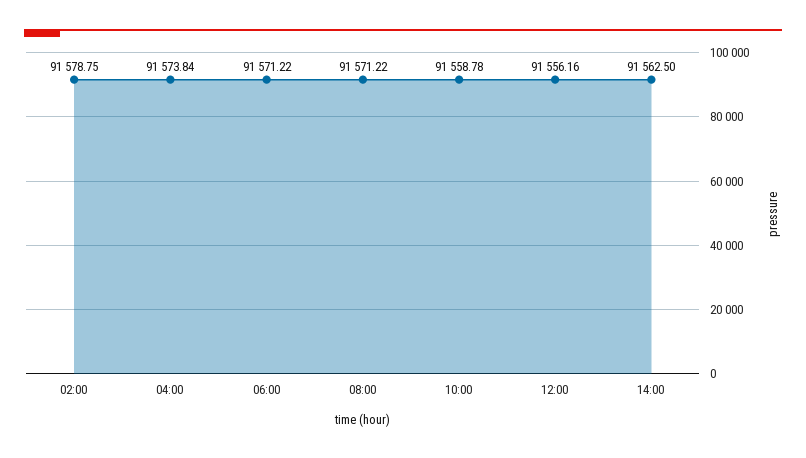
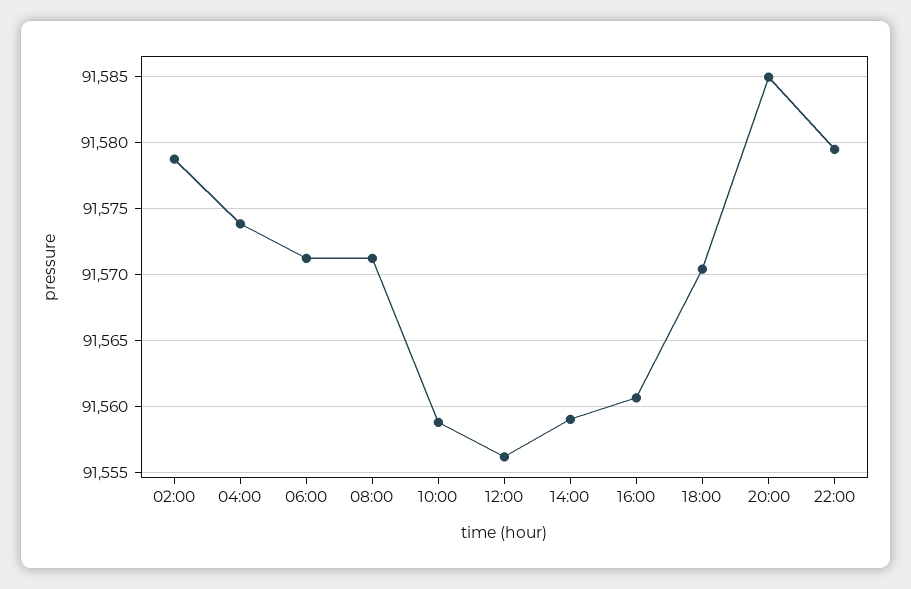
14:00: 91562.5 -> 91559
16:00: none -> 91560.5
18:00: none -> 91570.5
20:00: none -> 91585
22:00: none -> 91579.5

